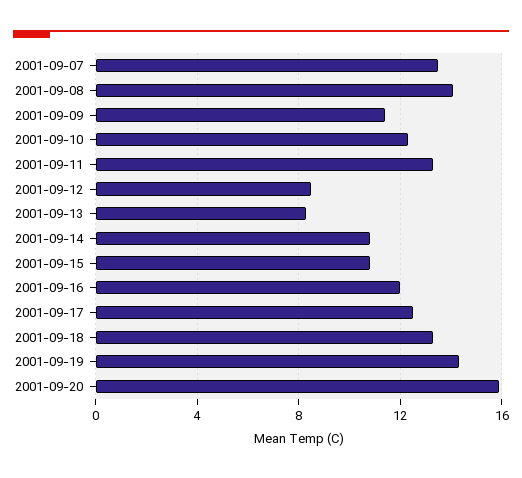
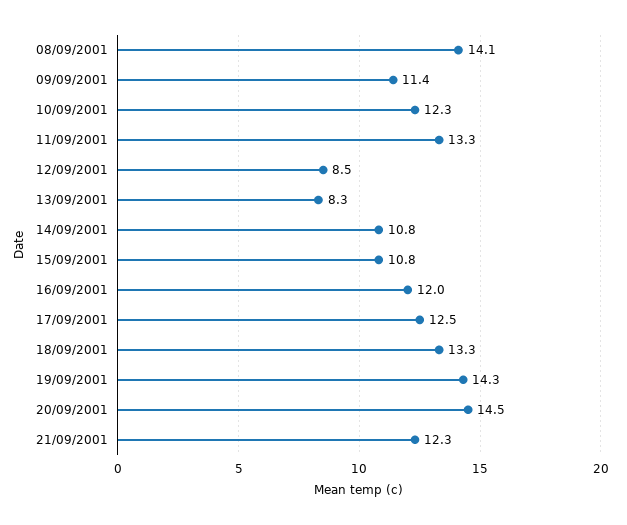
2001-09-07: 13.5 -> none
2001-09-20: 16 -> 14.5
21/09/2001: none -> 12.3

